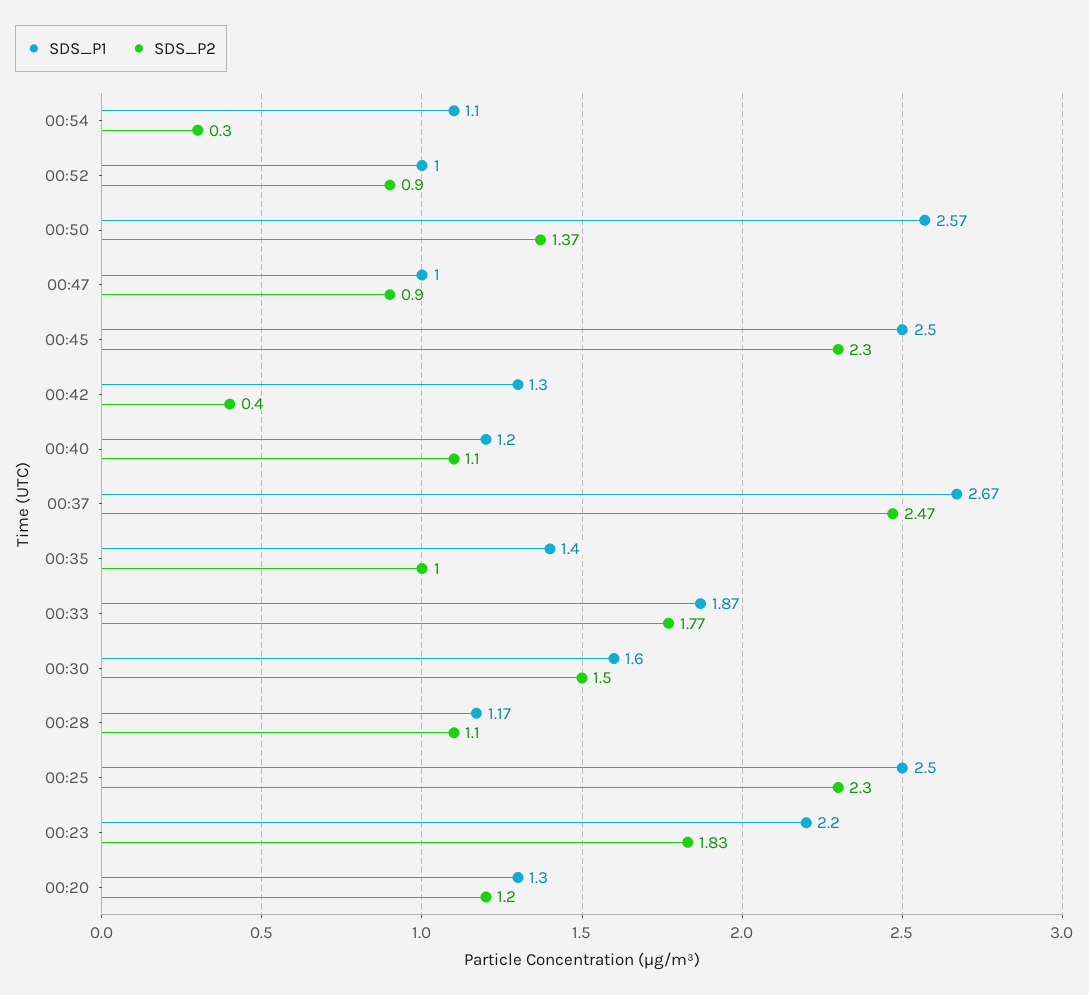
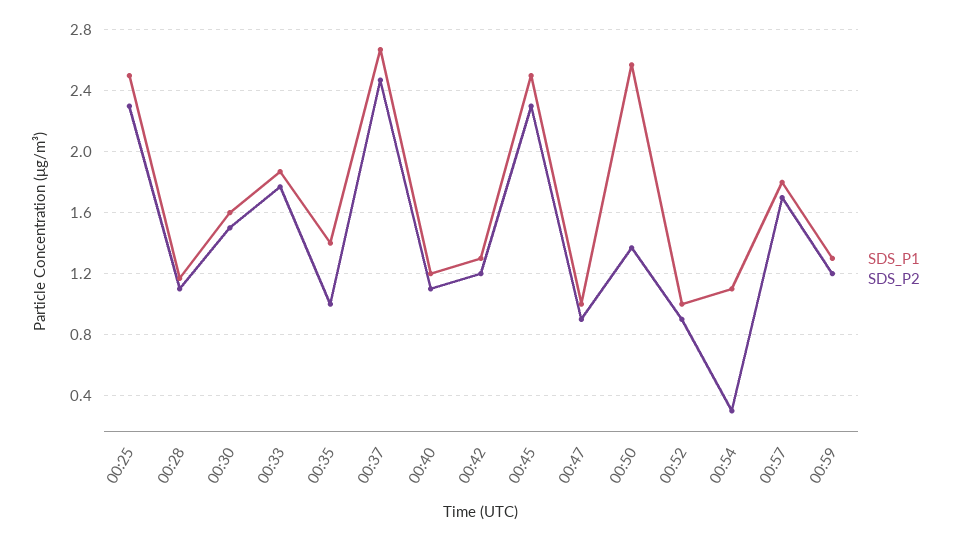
SDS_P2, 00:42: 0.4 -> 1.2
SDS_P1, 00:23: 2.2 -> none
SDS_P2, 00:23: 1.83 -> none
SDS_P1, 00:20: 1.3 -> none
SDS_P2, 00:20: 1.2 -> none
SDS_P1, 00:57: none -> 1.8
SDS_P2, 00:57: none -> 1.7
SDS_P1, 00:59: none -> 1.3
SDS_P2, 00:59: none -> 1.2

